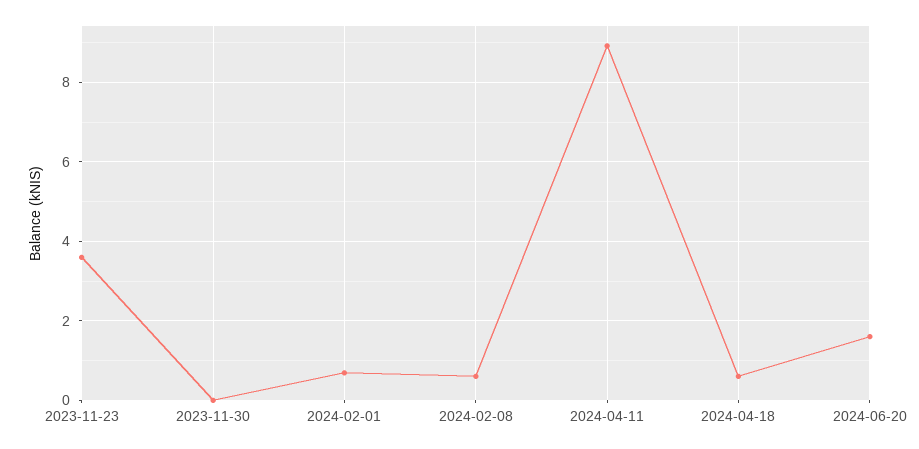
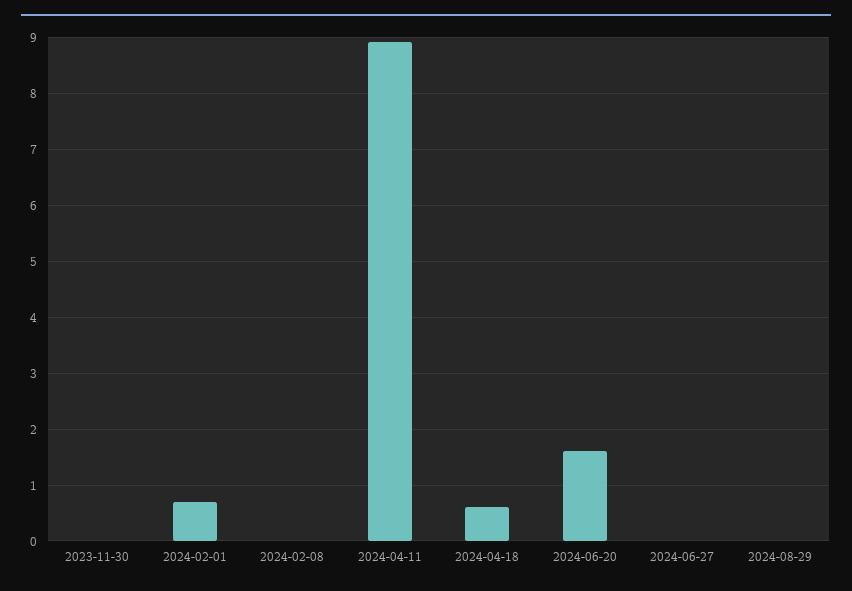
2023-11-23: 3.6 -> none
2024-02-08: 0.6 -> 0
2024-06-27: none -> 0
2024-08-29: none -> 0

